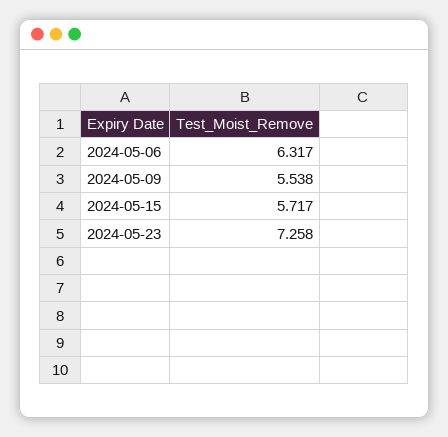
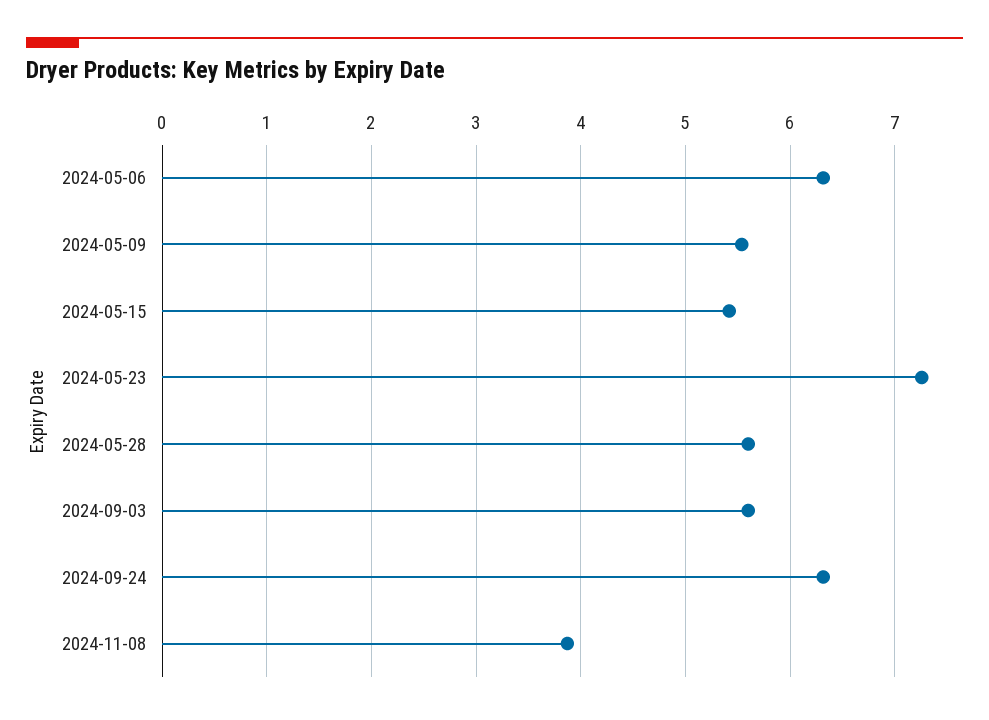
2024-05-15: 5.717 -> 5.4
2024-05-28: none -> 5.6
2024-09-03: none -> 5.6
2024-09-24: none -> 6.3
2024-11-08: none -> 3.9

